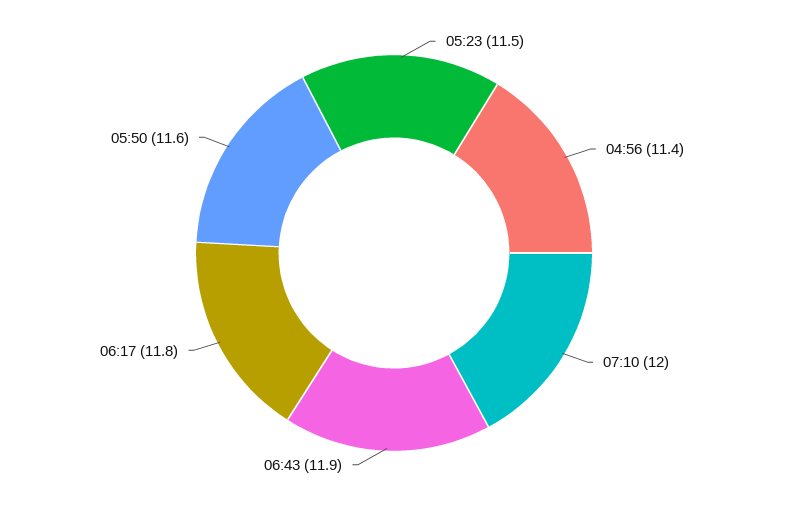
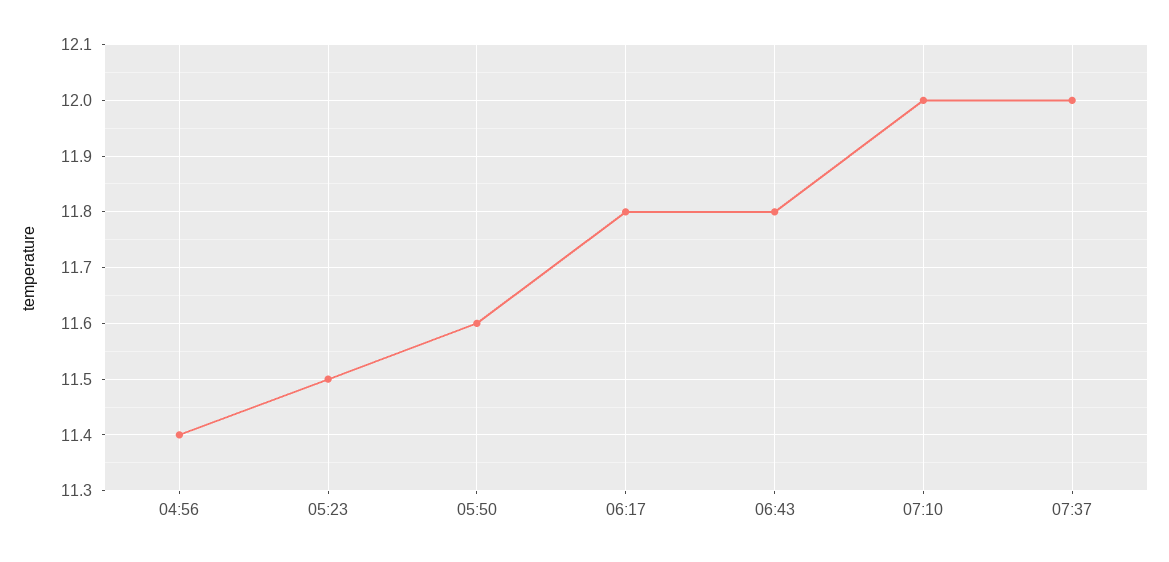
06:43: 11.9 -> 11.8
07:37: none -> 12

